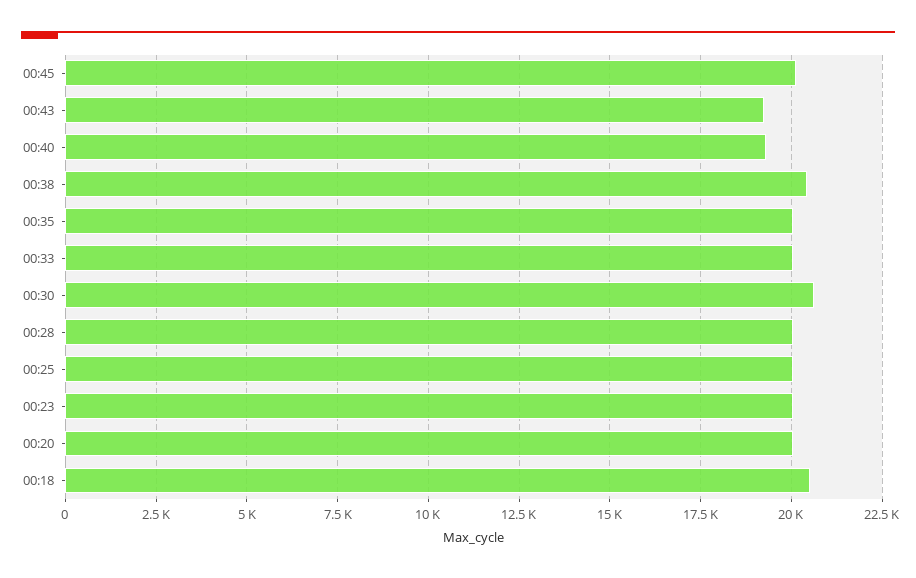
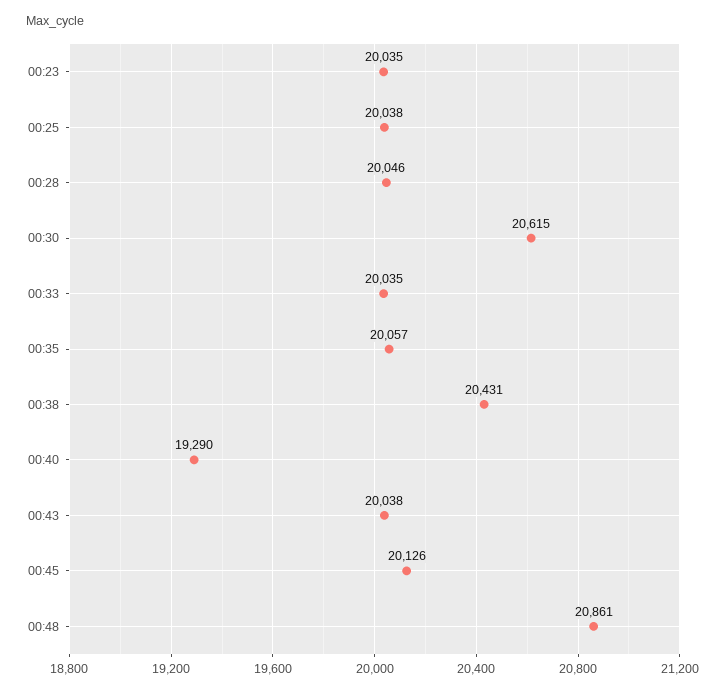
00:43: 19250 -> 20038
00:20: 20000 -> none
00:18: 20500 -> none
00:48: none -> 20861

